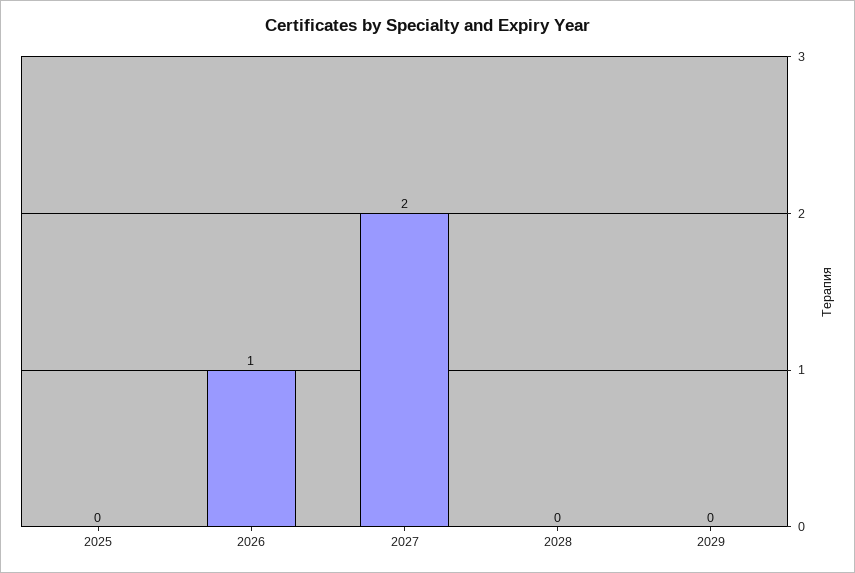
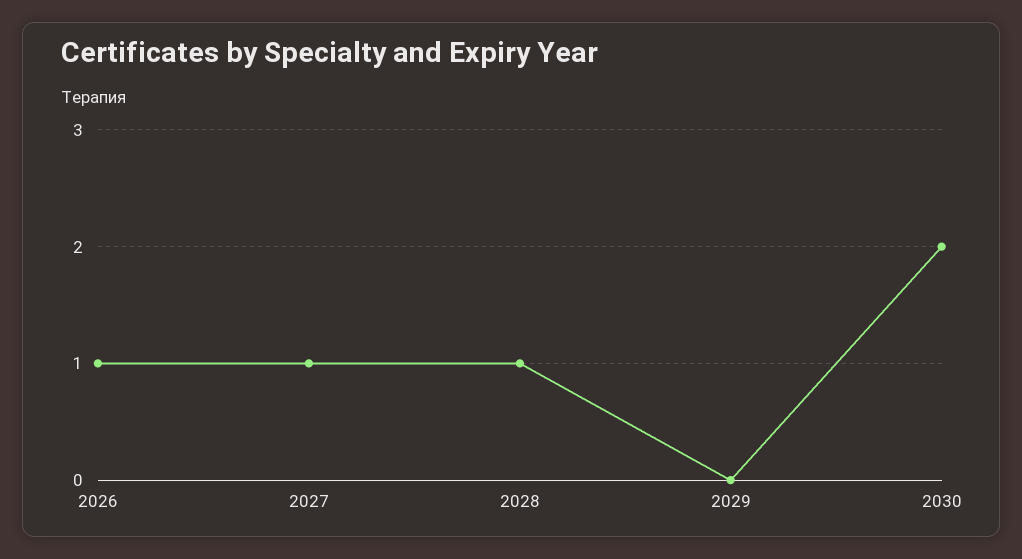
2025: 0 -> none
2027: 2 -> 1
2028: 0 -> 1
2030: none -> 2

